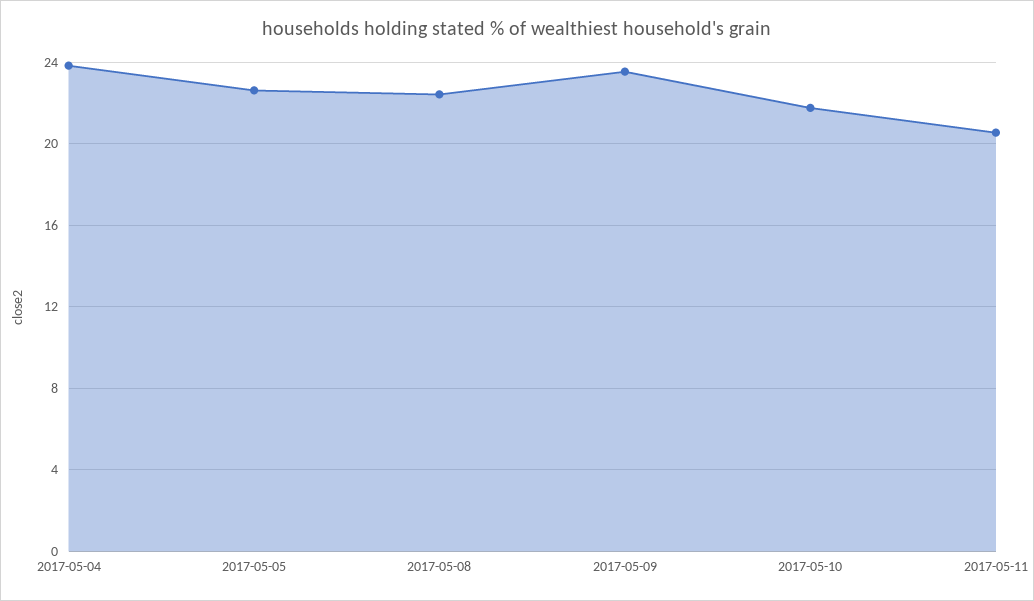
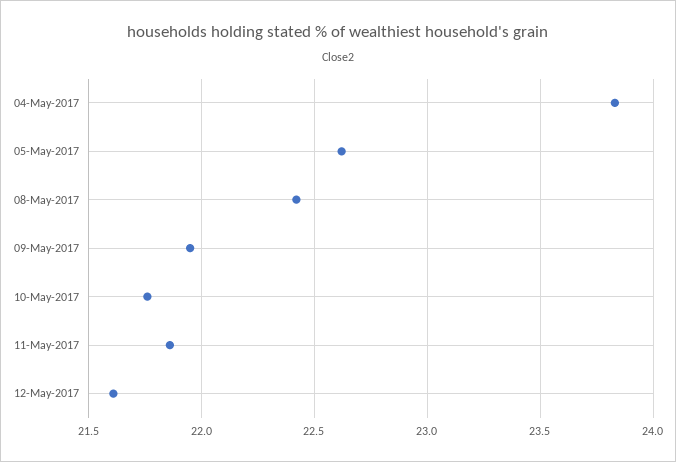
2017-05-09: 23.5 -> 21.95
2017-05-11: 20.5 -> 21.85
12-May-2017: none -> 21.6

